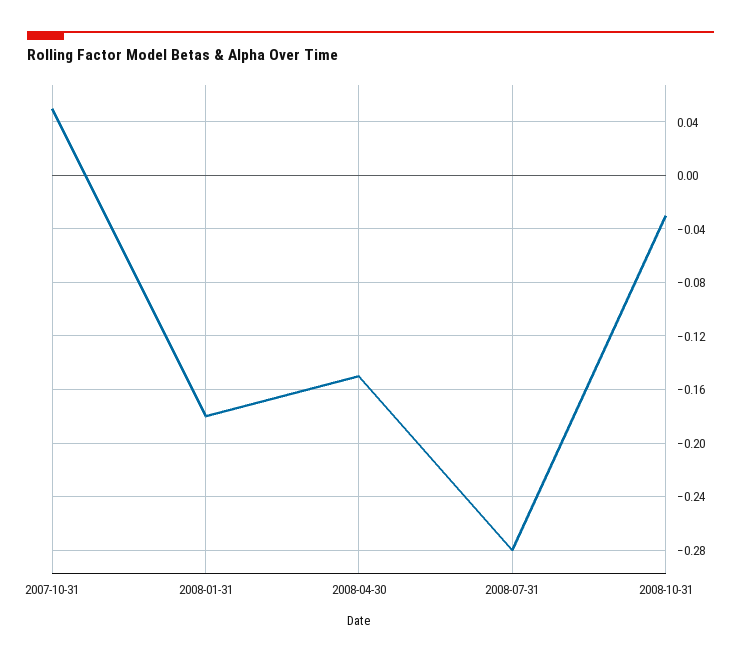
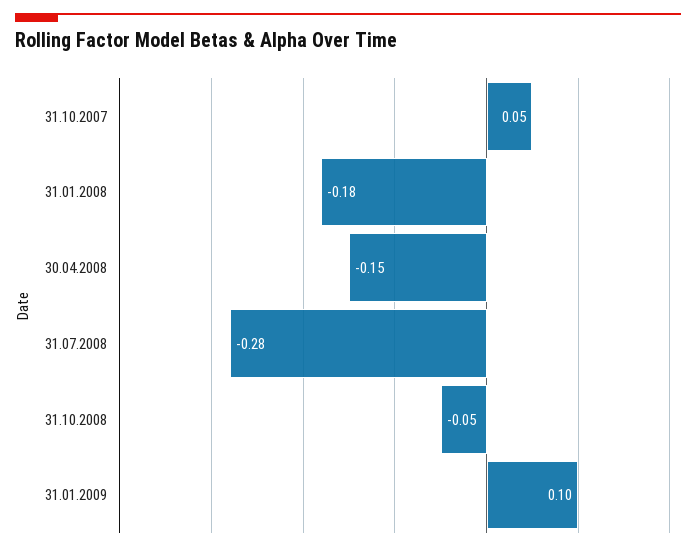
2008-10-31: -0.03 -> -0.05
31.01.2009: none -> 0.1

